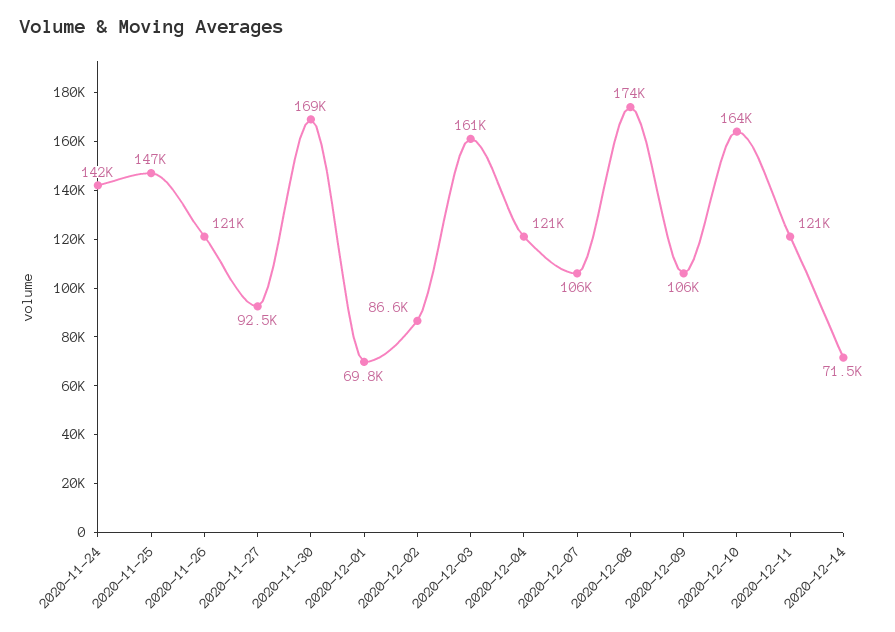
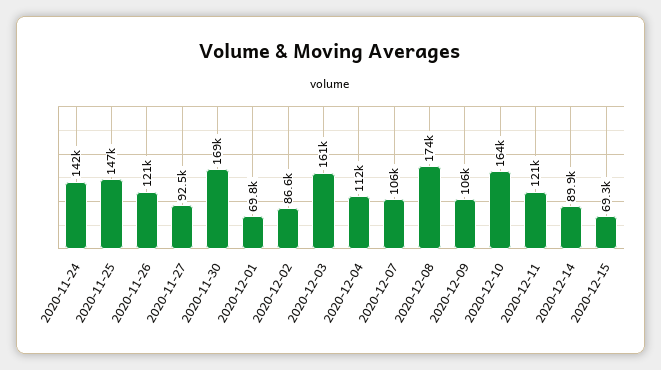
2020-12-04: 121000 -> 112000
2020-12-14: 71500 -> 89900
2020-12-15: none -> 69300

